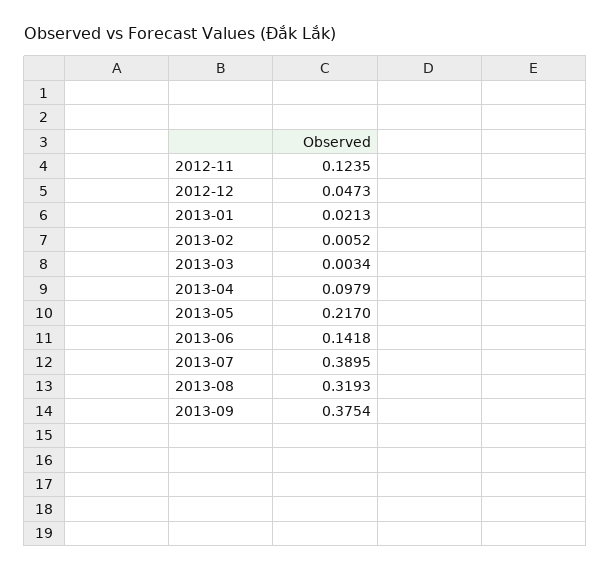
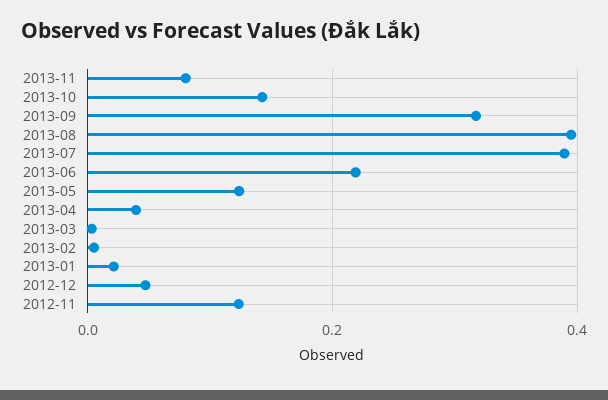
2013-04: 0.0979 -> 0.04
2013-05: 0.217 -> 0.12
2013-06: 0.1418 -> 0.22
2013-08: 0.3193 -> 0.4
2013-09: 0.3754 -> 0.32
2013-11: none -> 0.08
2013-10: none -> 0.14

